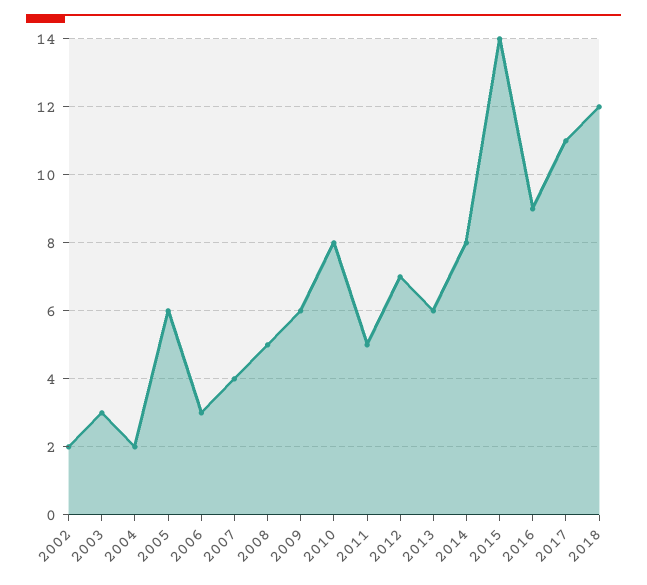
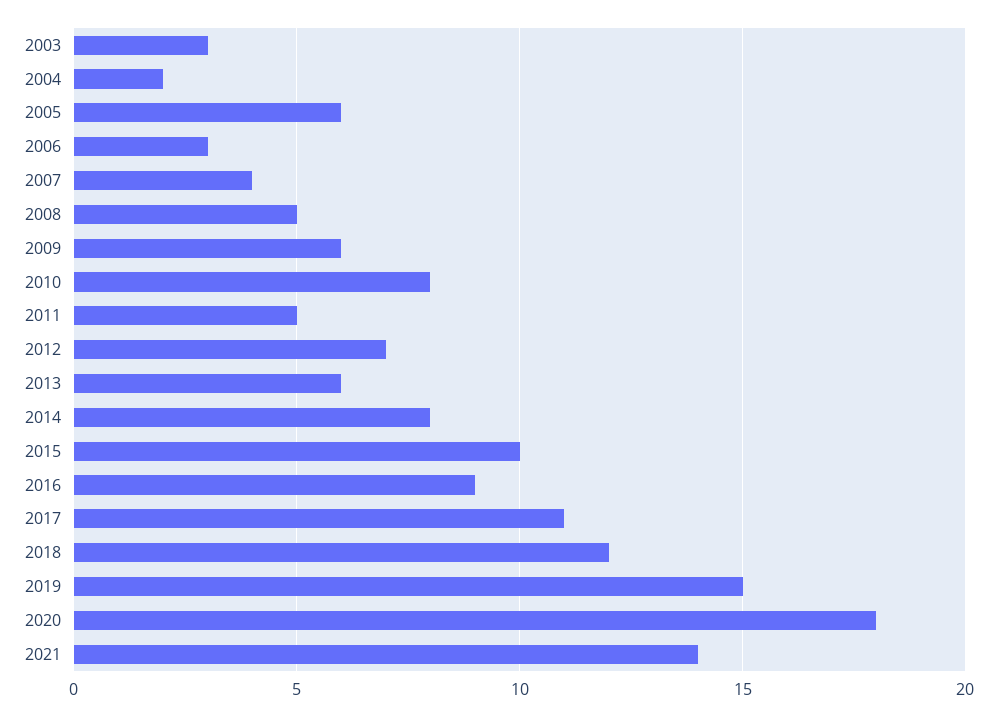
2002: 2 -> none
2015: 14 -> 10
2019: none -> 15
2020: none -> 18
2021: none -> 14

